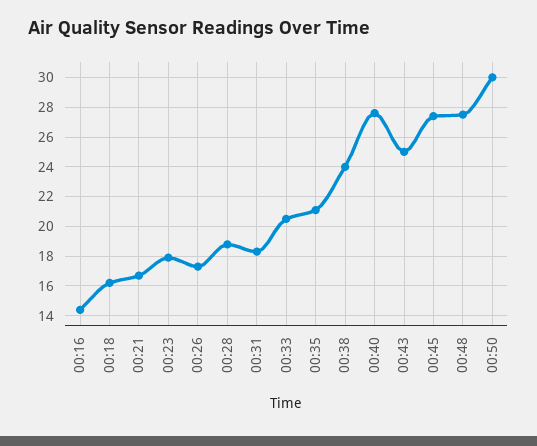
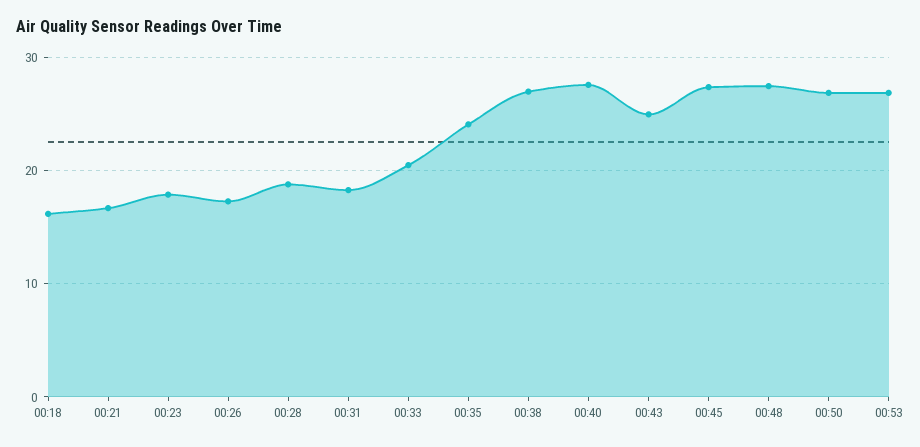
00:16: 14.5 -> none
00:35: 21 -> 24
00:38: 24 -> 27
00:50: 30 -> 27
00:53: none -> 27

